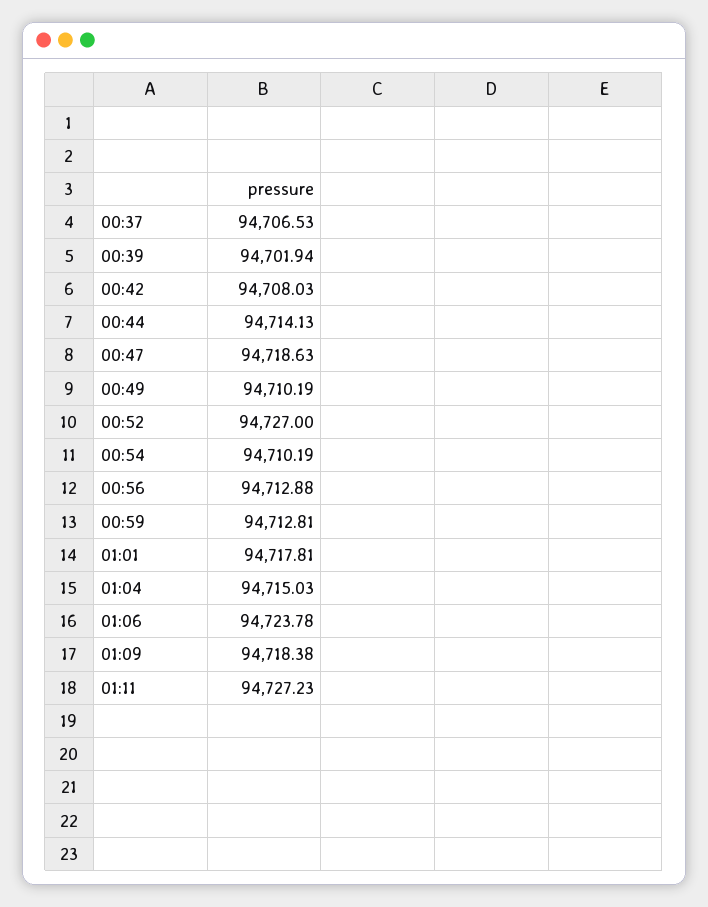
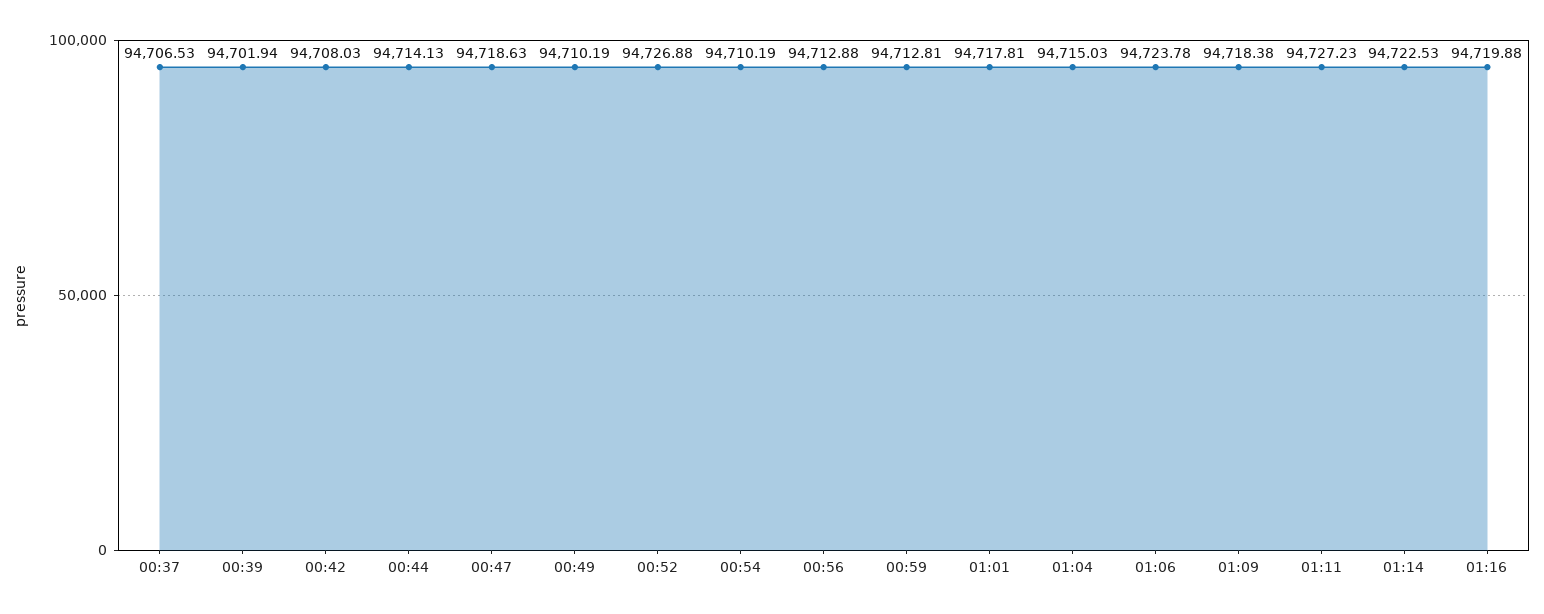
00:52: 94727 -> 94726.88
01:14: none -> 94722.53
01:16: none -> 94719.88

